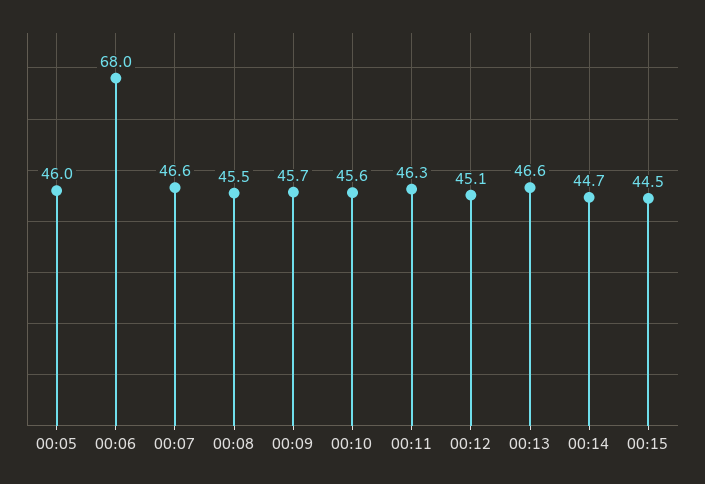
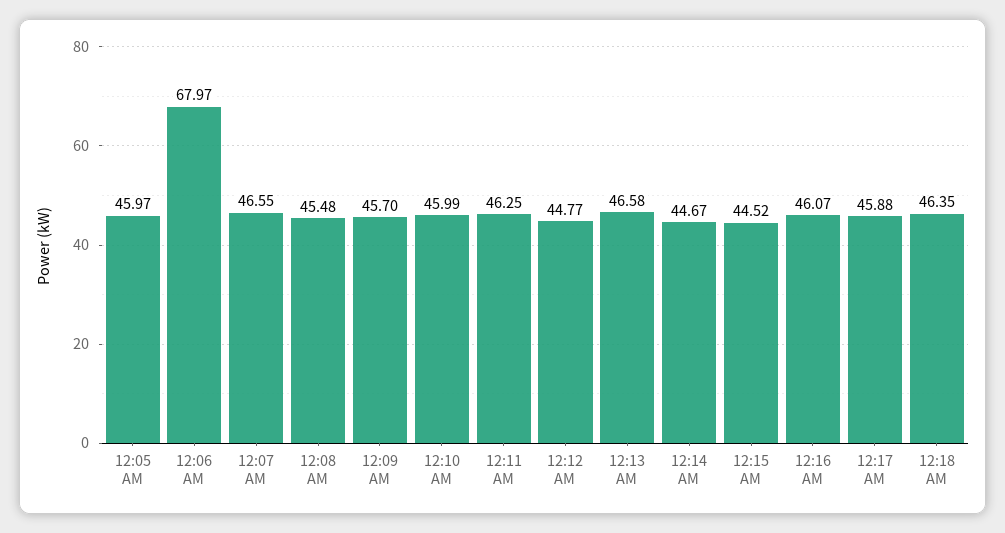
00:10: 45.6 -> 45.99
00:12: 45.1 -> 44.77
12:16 AM: none -> 46.07
12:17 AM: none -> 45.88
12:18 AM: none -> 46.35

